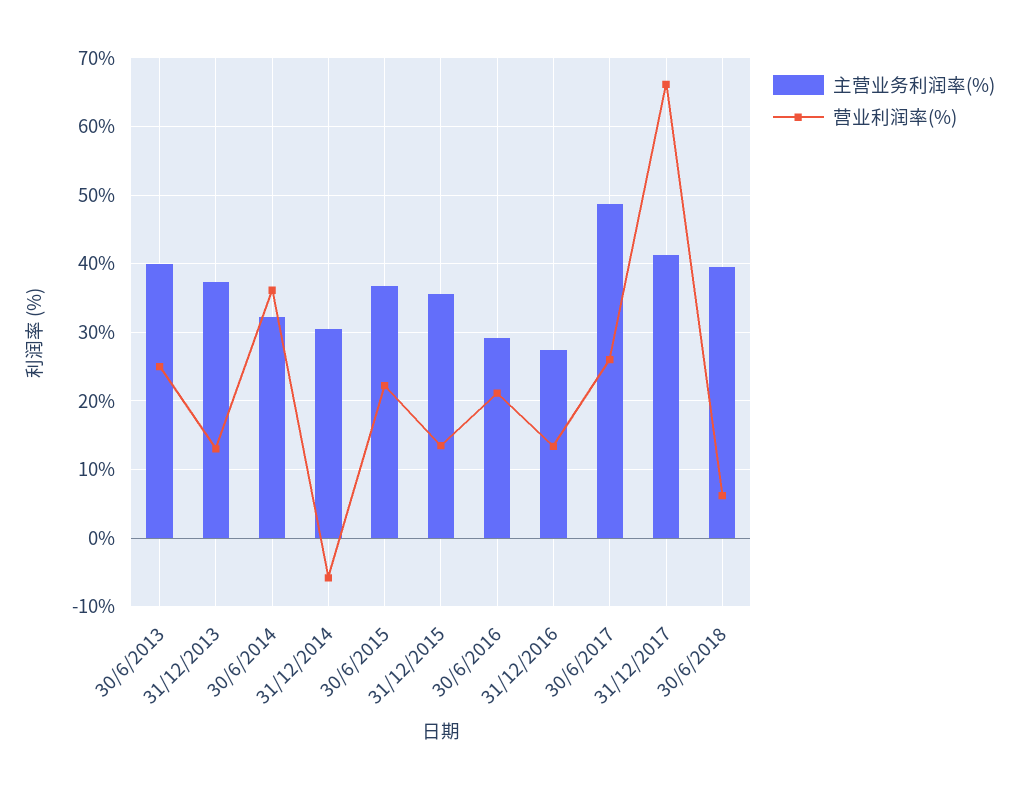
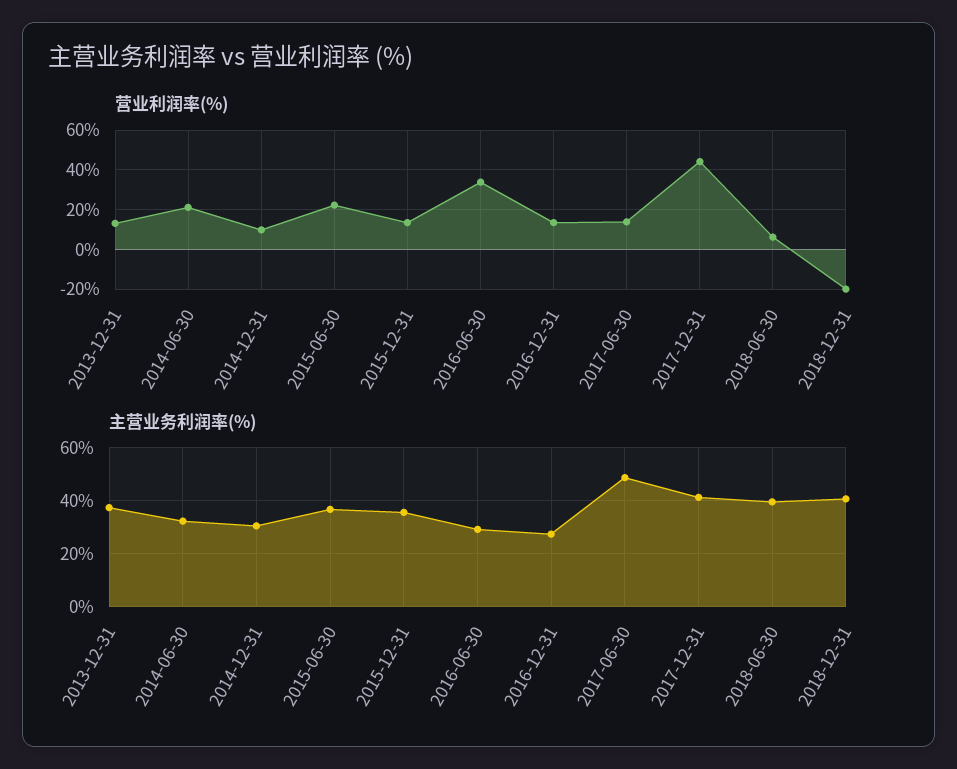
主营业务利润率(%), 30/6/2013: 40 -> none
营业利润率(%), 30/6/2013: 25 -> none
营业利润率(%), 30/6/2014: 36 -> 20
营业利润率(%), 31/12/2014: -6 -> 10
营业利润率(%), 30/6/2016: 21 -> 35
营业利润率(%), 30/6/2017: 26 -> 15
营业利润率(%), 31/12/2017: 66 -> 45
营业利润率(%), 2018-12-31: none -> -20
主营业务利润率(%), 2018-12-31: none -> 40

